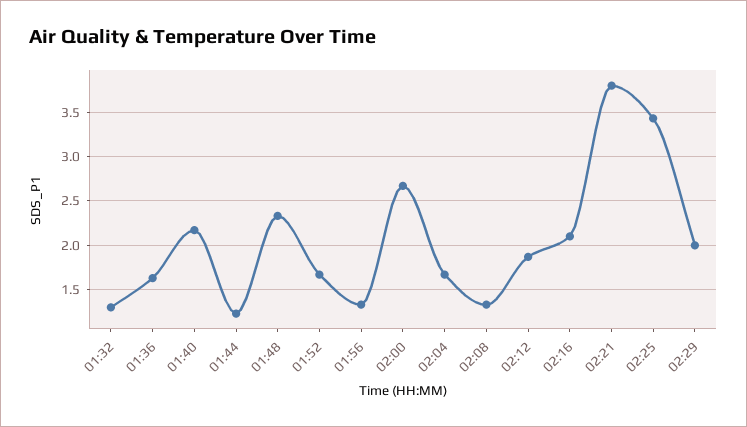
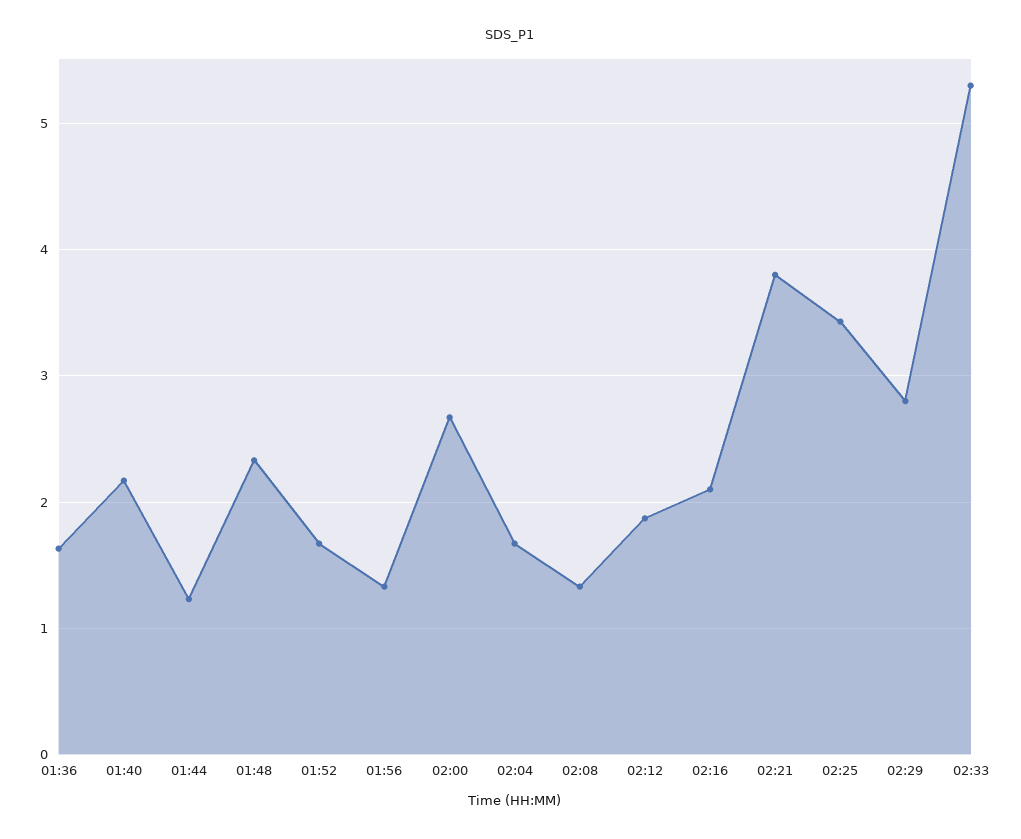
01:32: 1.3 -> none
02:29: 2 -> 2.8
02:33: none -> 5.3

